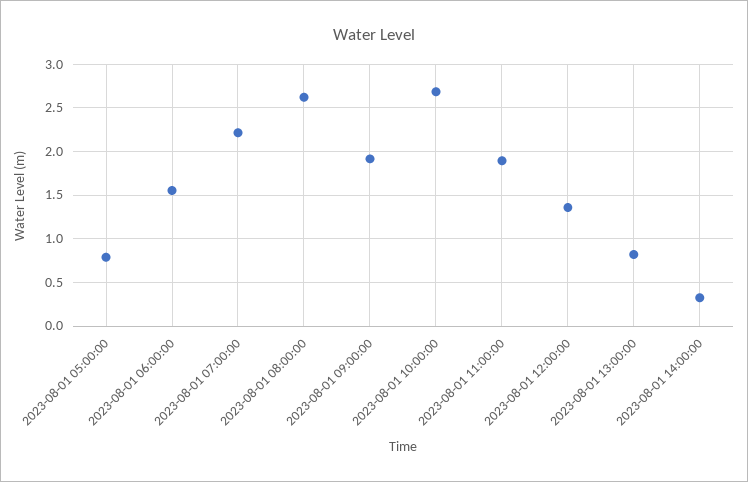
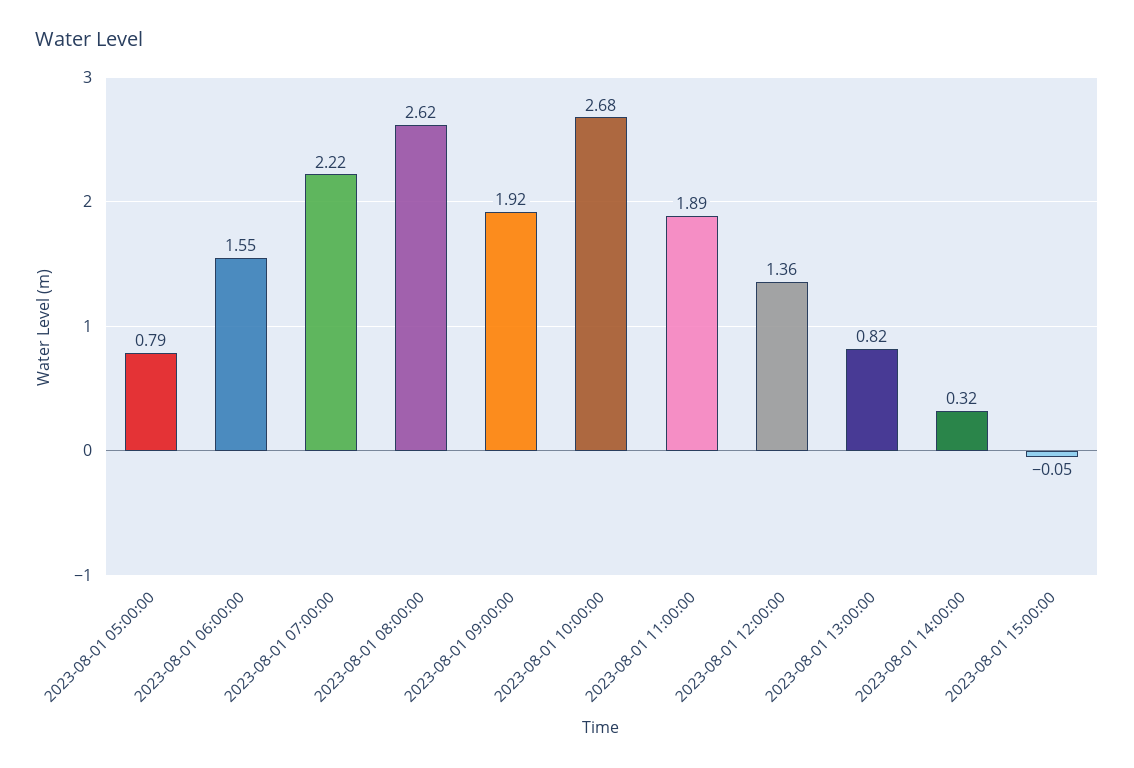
2023-08-01 15:00:00: none -> -0.05

